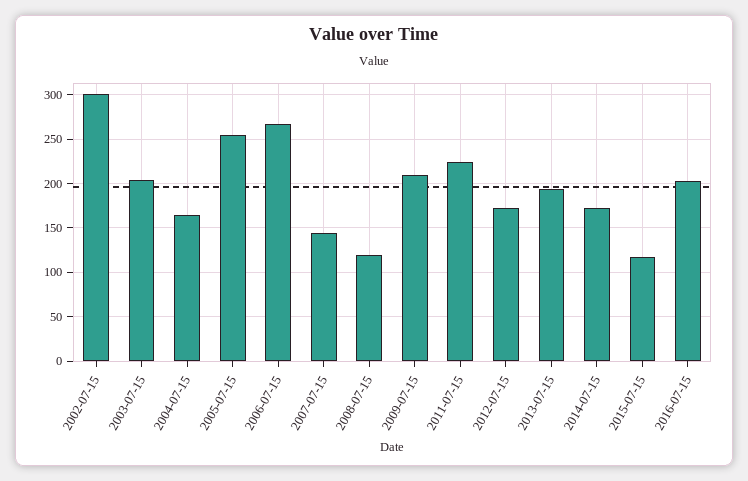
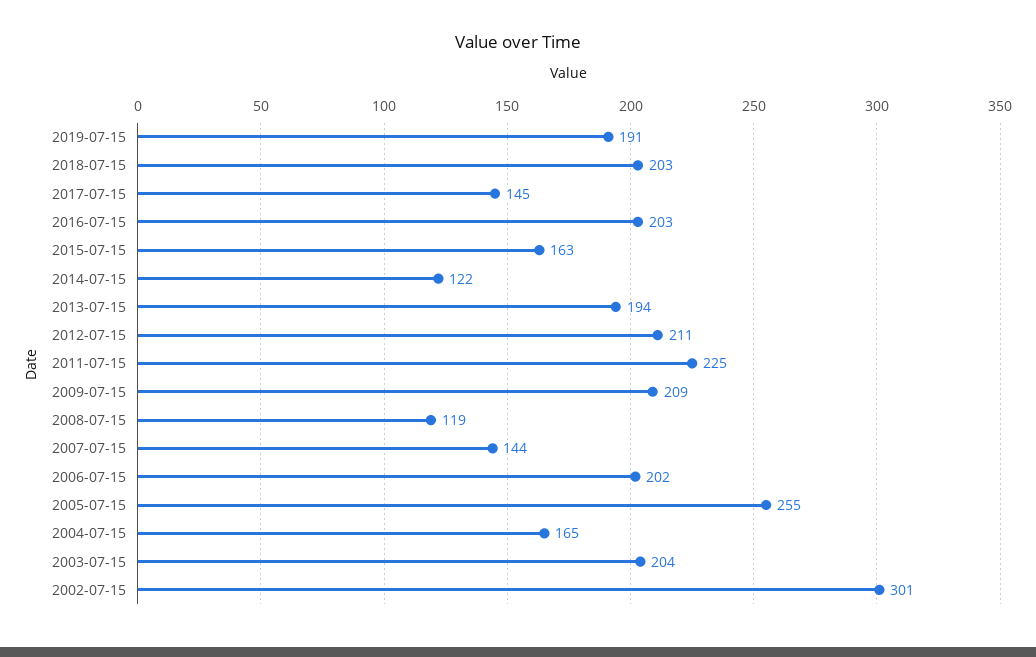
2006-07-15: 270 -> 202
2012-07-15: 170 -> 211
2014-07-15: 170 -> 122
2015-07-15: 120 -> 163
2019-07-15: none -> 191
2018-07-15: none -> 203
2017-07-15: none -> 145

